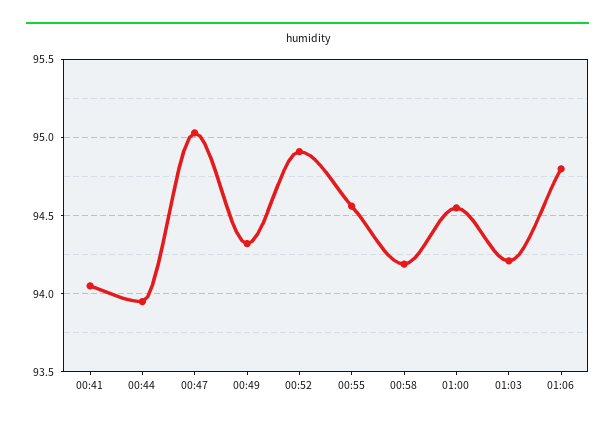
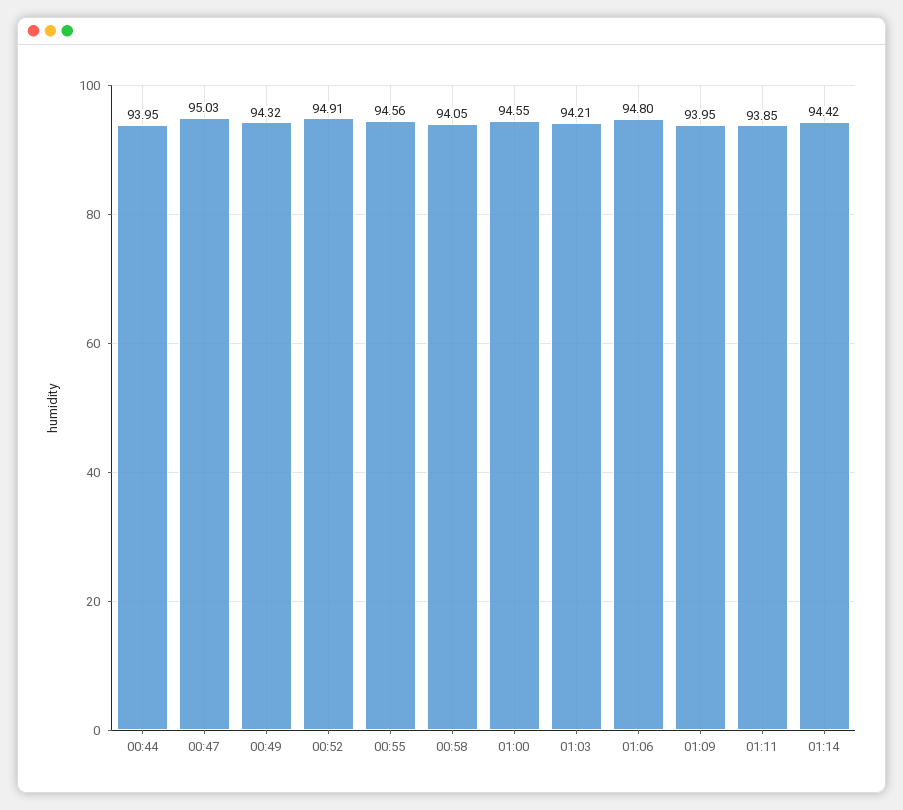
00:41: 94.05 -> none
00:58: 94.2 -> 94.05
01:09: none -> 93.95
01:11: none -> 93.85
01:14: none -> 94.42

